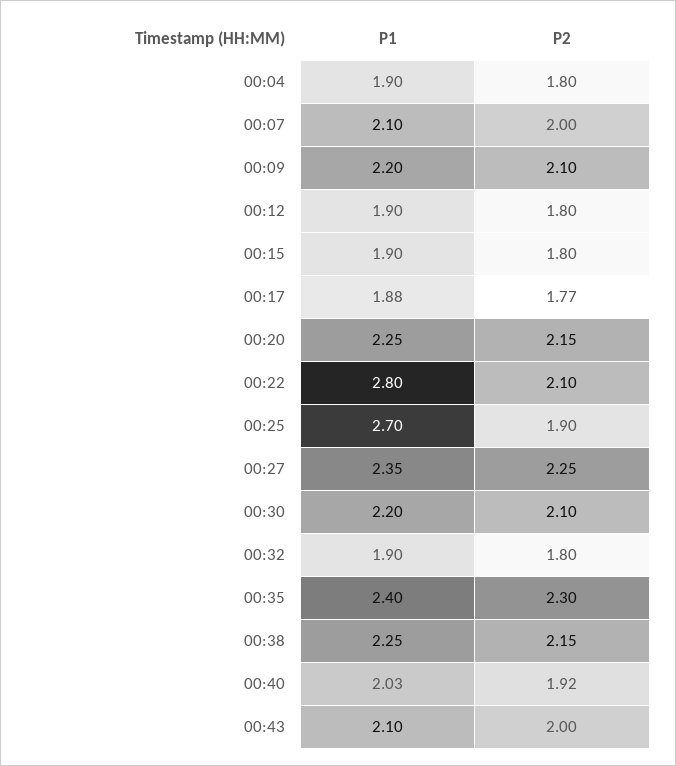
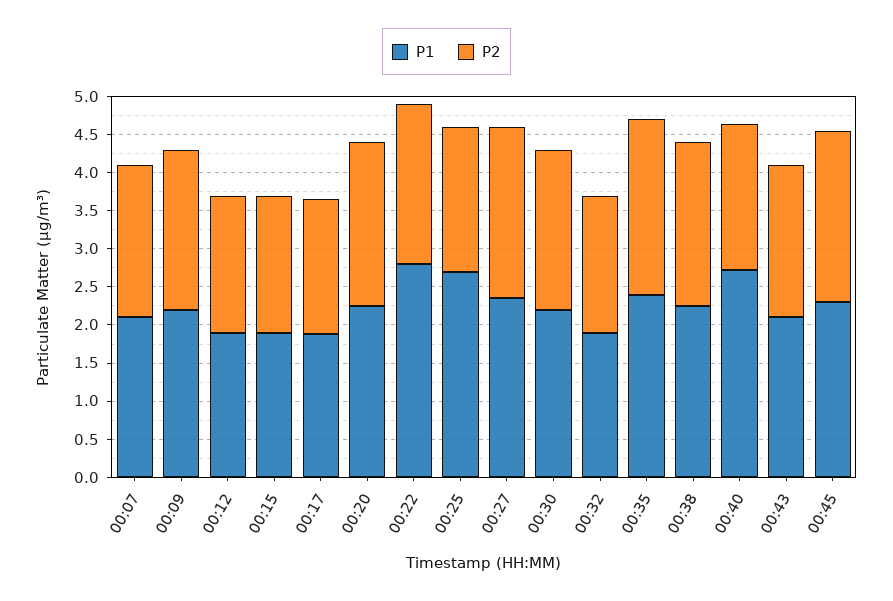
P1, 00:04: 1.9 -> none
P2, 00:04: 1.8 -> none
P1, 00:40: 2.03 -> 2.75
P1, 00:45: none -> 2.25
P2, 00:45: none -> 2.25

